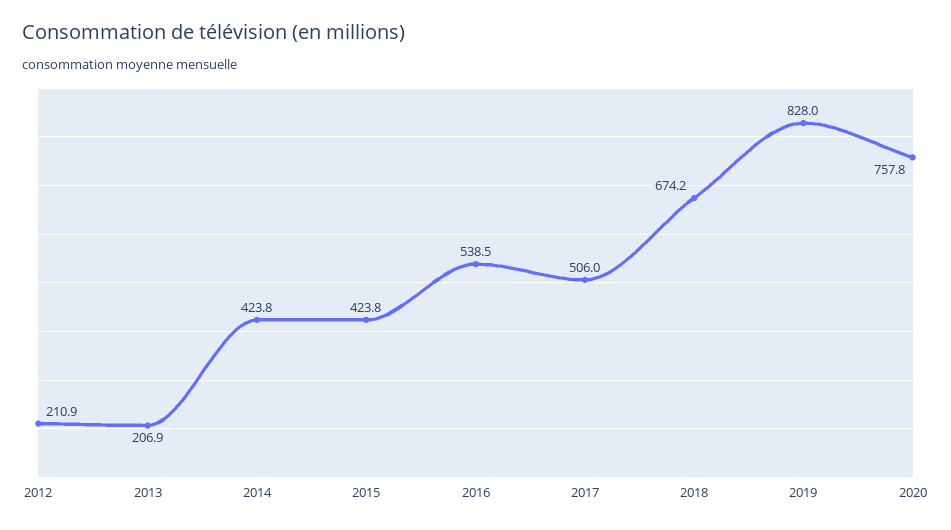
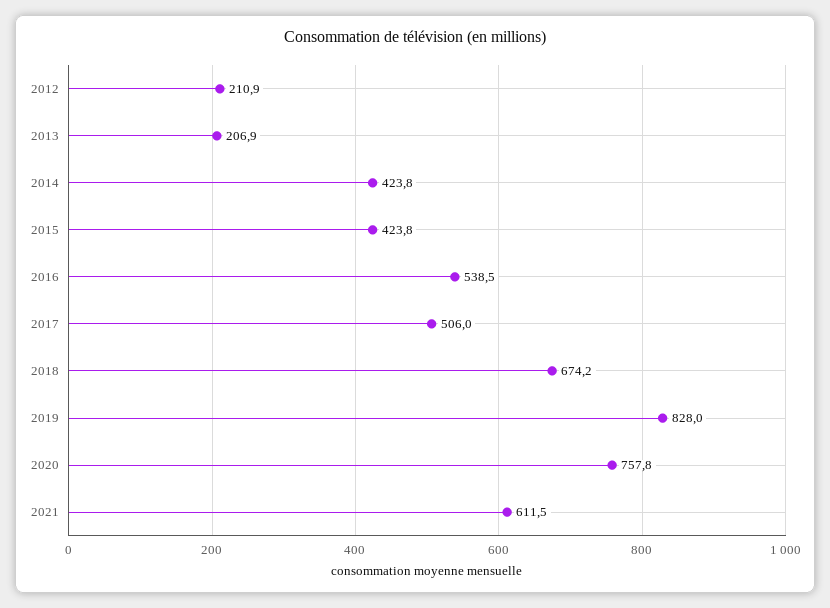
2021: none -> 611.5

